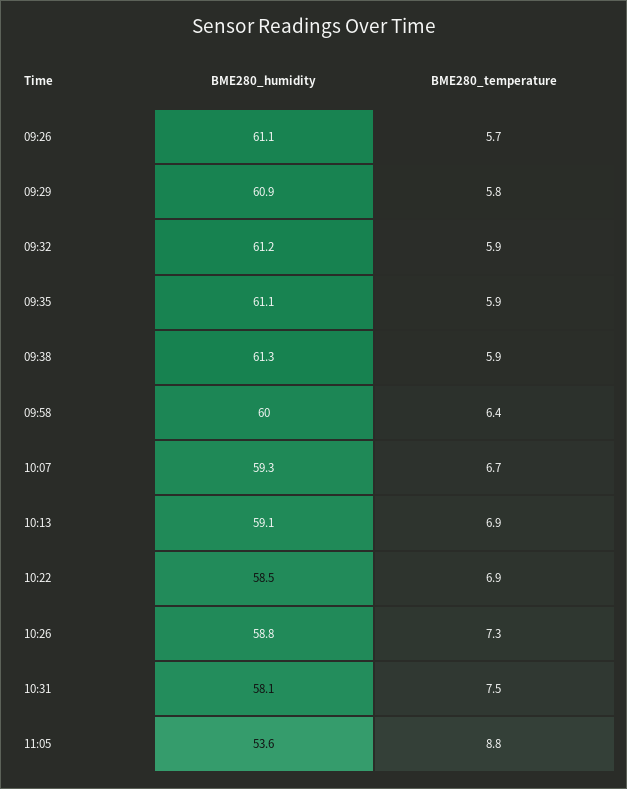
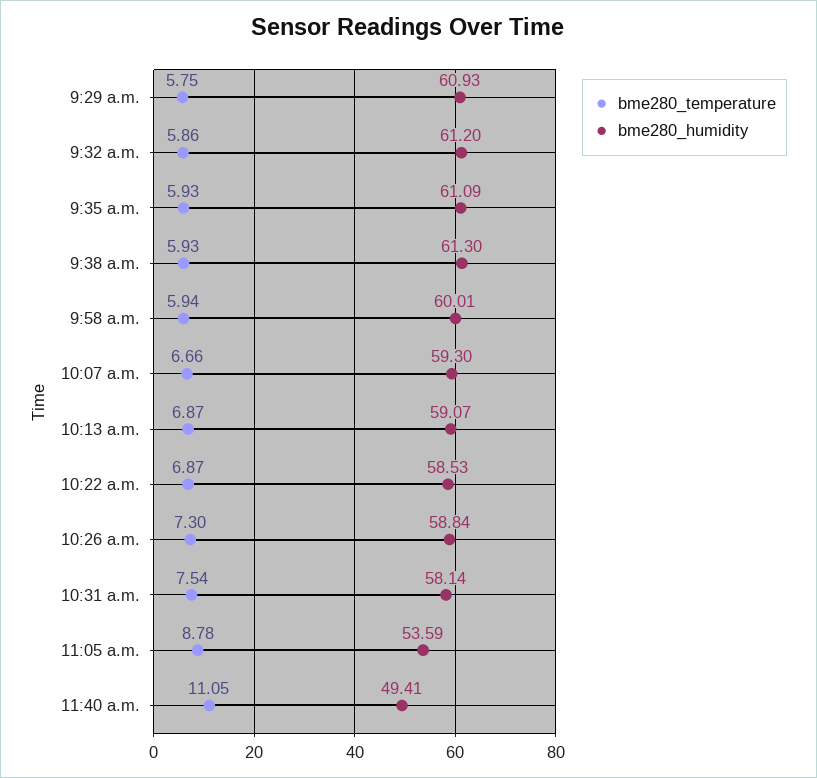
BME280_humidity, 09:26: 61.1 -> none
BME280_temperature, 09:26: 5.7 -> none
BME280_temperature, 09:58: 6.4 -> 5.94
BME280_temperature, 11:40 a.m.: none -> 11.05
BME280_humidity, 11:40 a.m.: none -> 49.41

